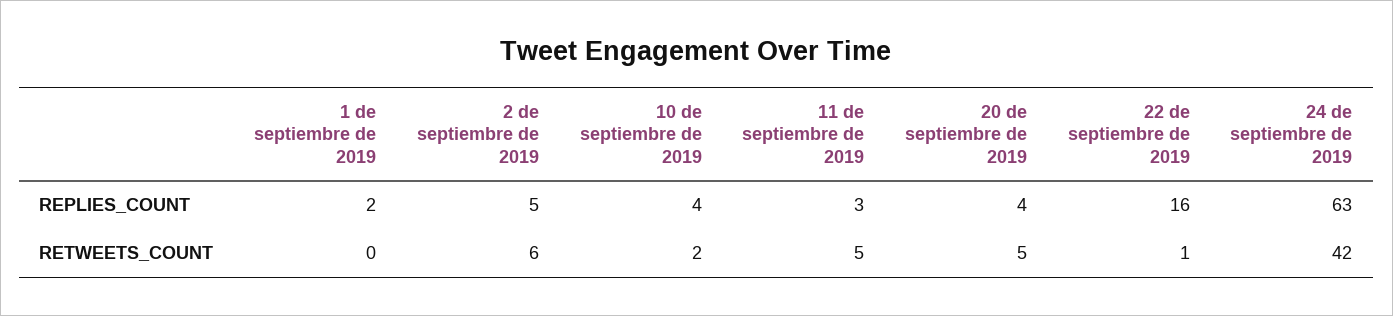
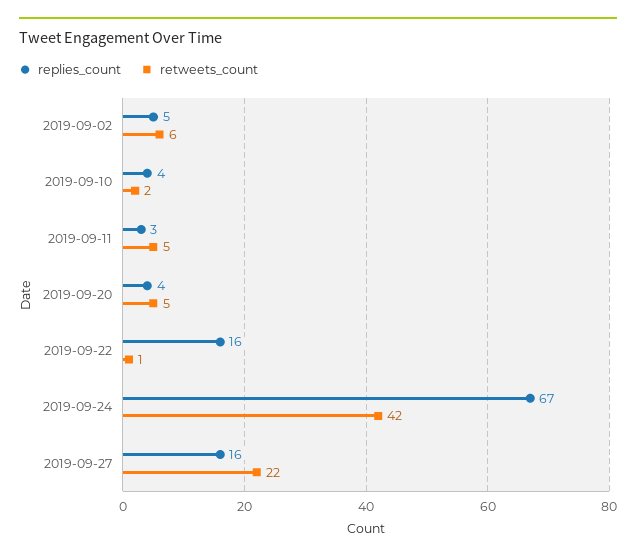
REPLIES_COUNT, 1 de septiembre de 2019: 2 -> none
REPLIES_COUNT, 24 de septiembre de 2019: 63 -> 67
RETWEETS_COUNT, 1 de septiembre de 2019: 0 -> none
REPLIES_COUNT, 2019-09-27: none -> 16
RETWEETS_COUNT, 2019-09-27: none -> 22

